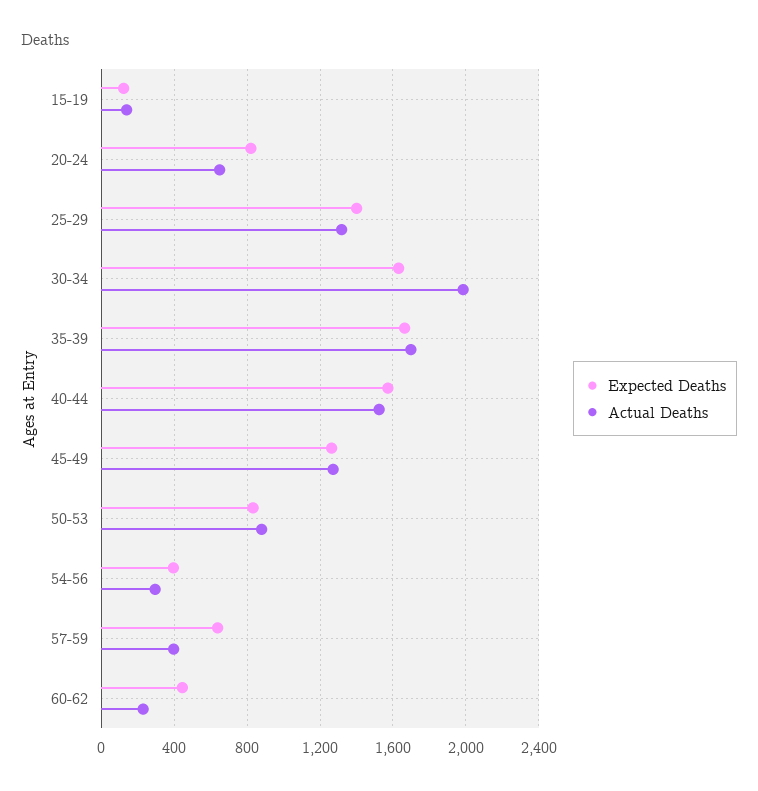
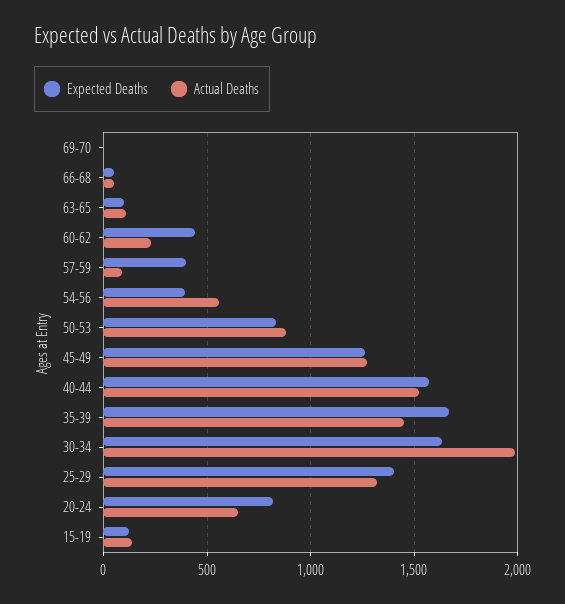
Actual Deaths, 35-39: 1700 -> 1450
Actual Deaths, 54-56: 300 -> 550
Expected Deaths, 57-59: 650 -> 400
Actual Deaths, 57-59: 400 -> 100
Expected Deaths, 69-70: none -> 0
Actual Deaths, 69-70: none -> 0
Expected Deaths, 66-68: none -> 50
Actual Deaths, 66-68: none -> 50
Expected Deaths, 63-65: none -> 100
Actual Deaths, 63-65: none -> 100

